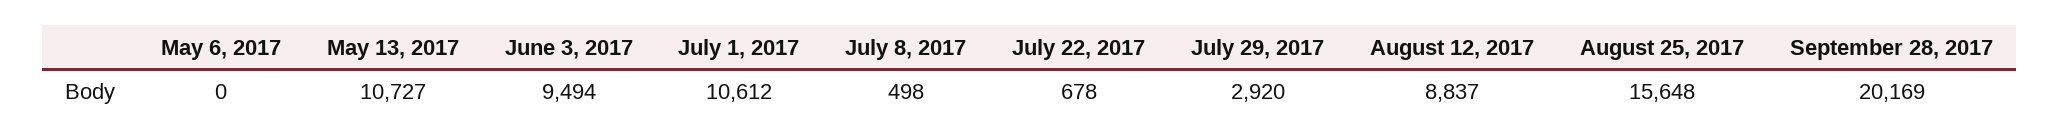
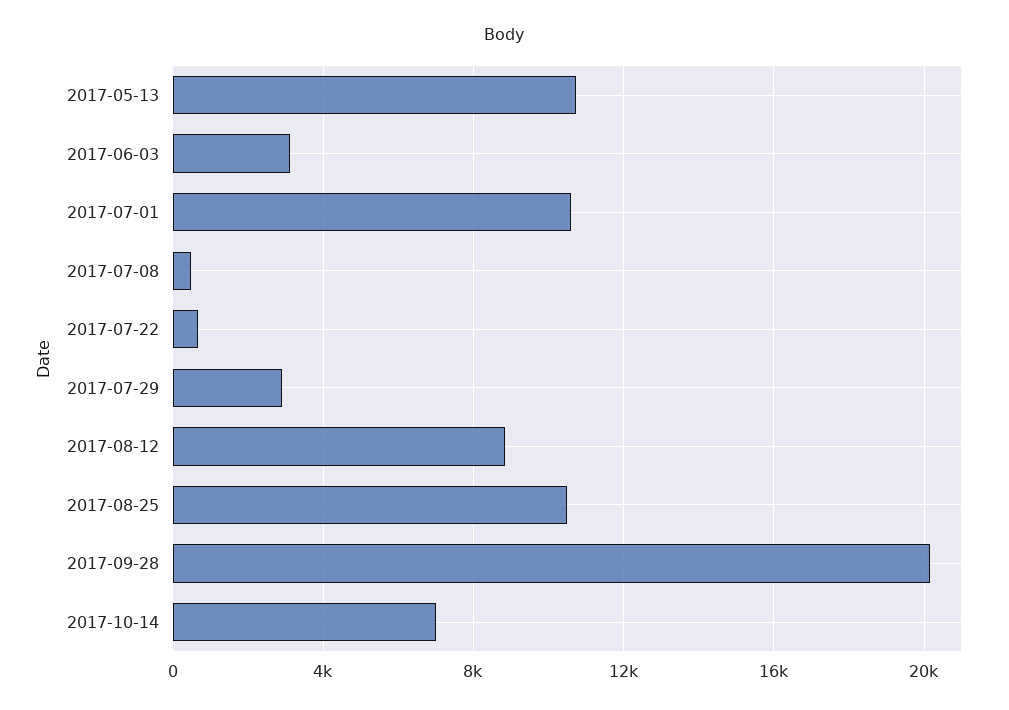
May 6, 2017: 0 -> none
June 3, 2017: 9494 -> 3000
August 25, 2017: 15648 -> 10500
2017-10-14: none -> 7000

